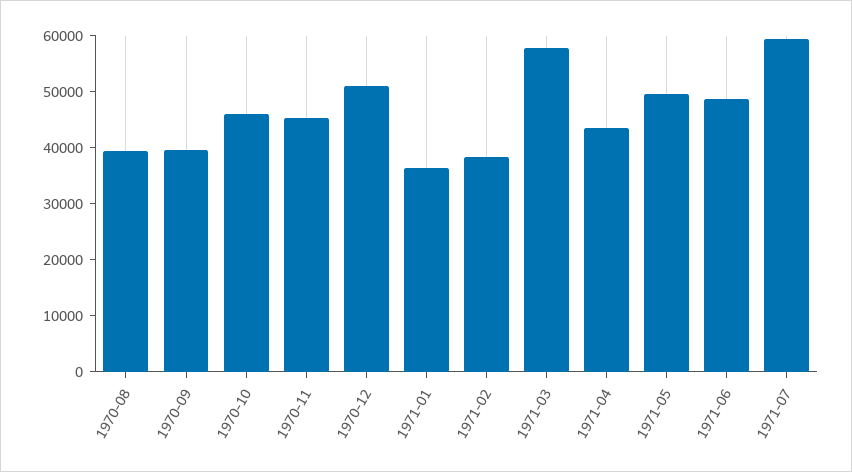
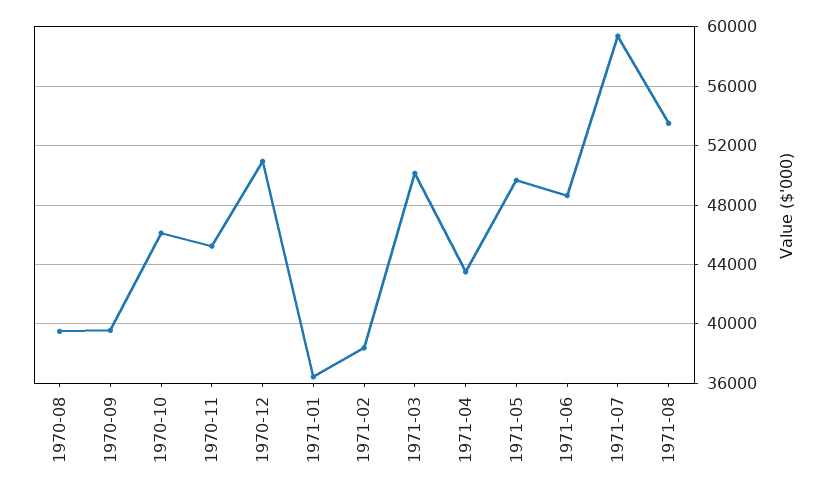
1971-03: 58000 -> 50000
1971-08: none -> 53500

